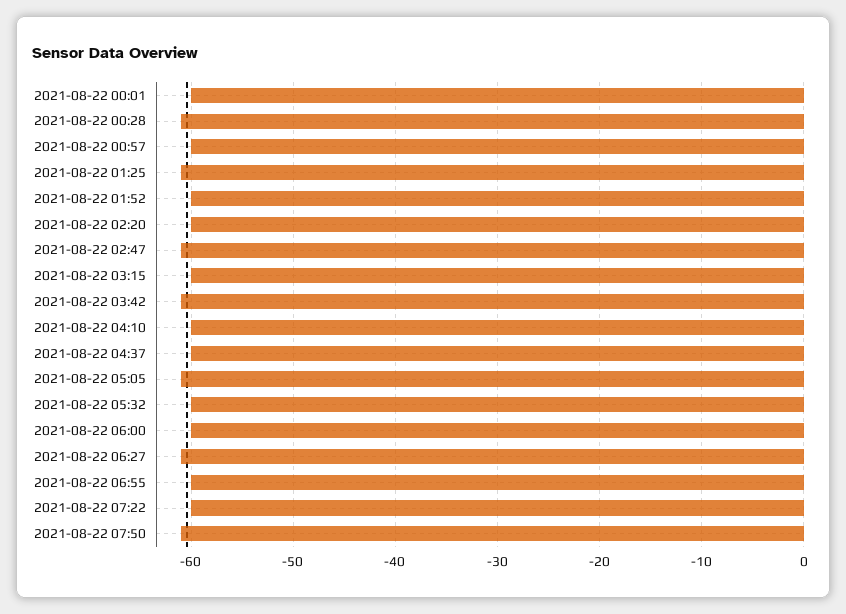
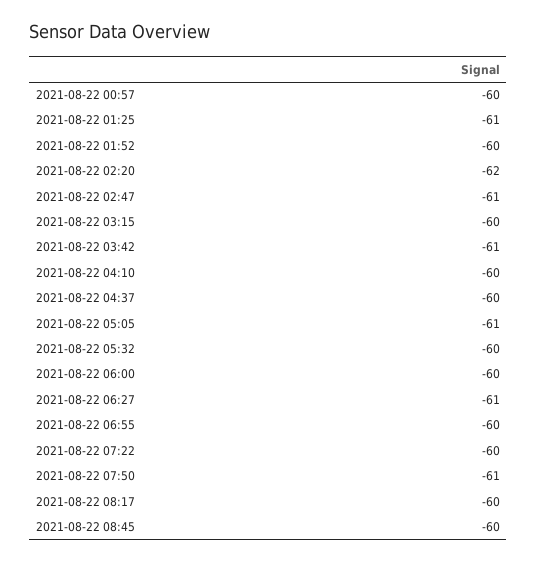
2021-08-22 00:01: -60 -> none
2021-08-22 00:28: -61 -> none
2021-08-22 02:20: -60 -> -62
2021-08-22 08:17: none -> -60
2021-08-22 08:45: none -> -60

